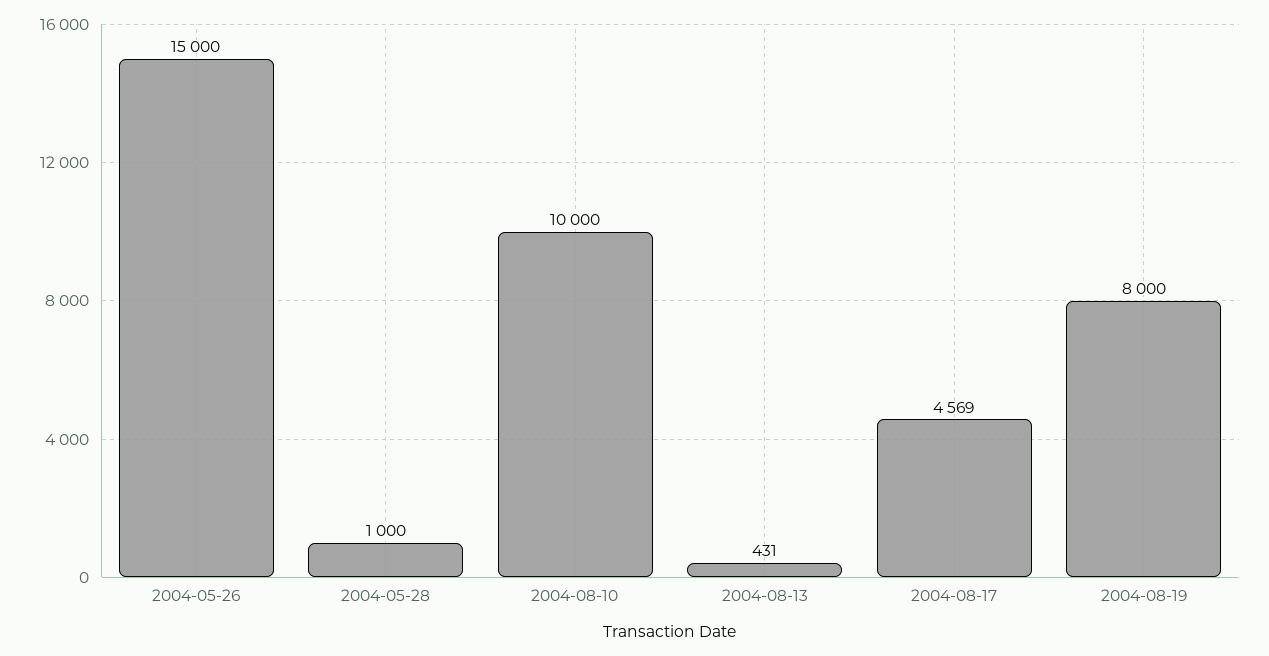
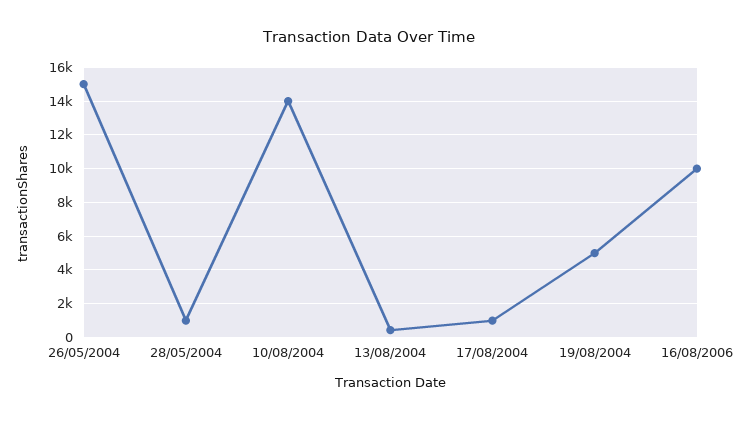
2004-08-10: 10000 -> 14000
2004-08-17: 4569 -> 1000
2004-08-19: 8000 -> 5000
16/08/2006: none -> 10000

